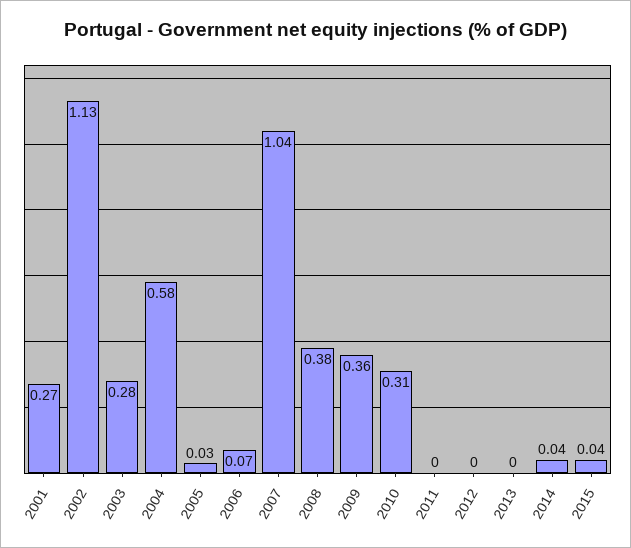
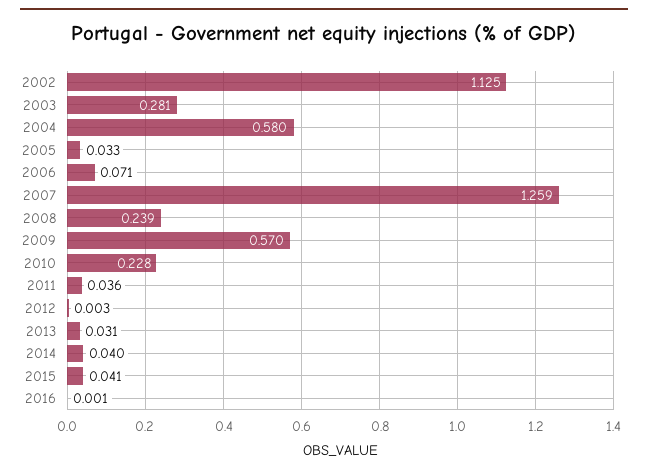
2001: 0.27 -> none
2007: 1.04 -> 1.259
2008: 0.38 -> 0.239
2009: 0.36 -> 0.57
2010: 0.31 -> 0.228
2011: 0 -> 0.036
2013: 0 -> 0.031
2016: none -> 0.001

